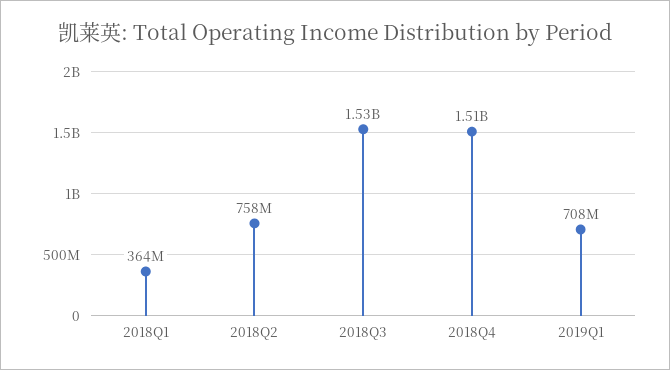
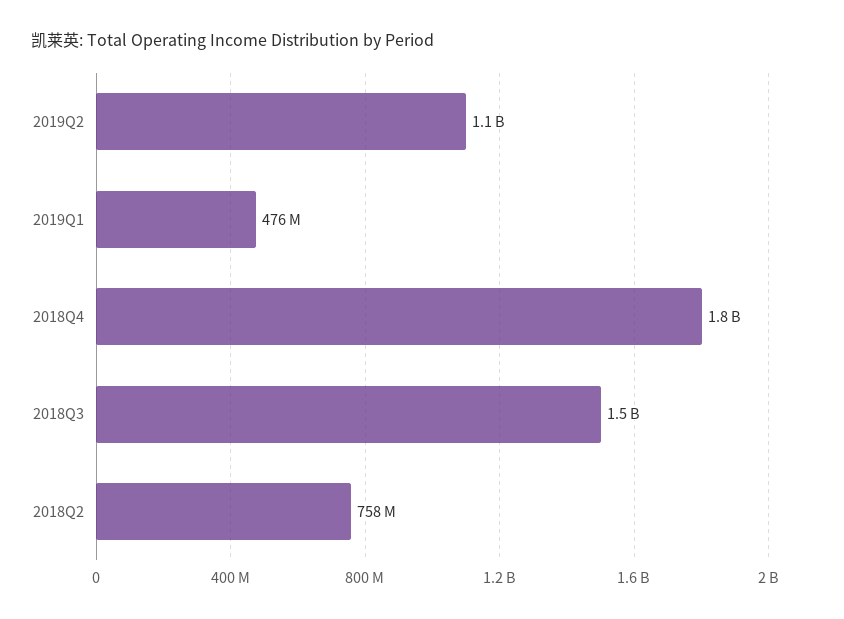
2018Q1: 364000000 -> none
2018Q4: 1510000000 -> 1800000000
2019Q1: 708000000 -> 476000000
2019Q2: none -> 1100000000

